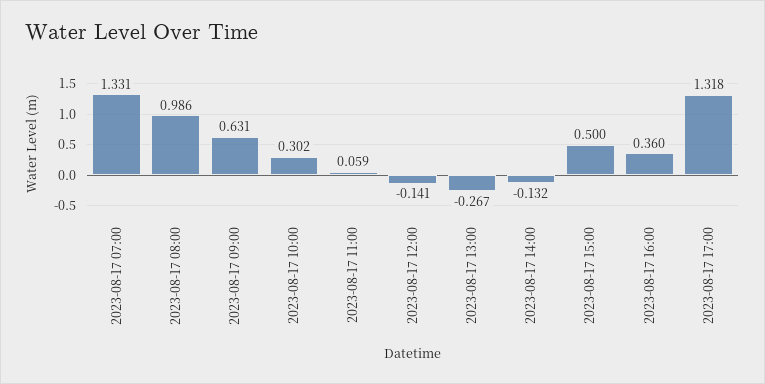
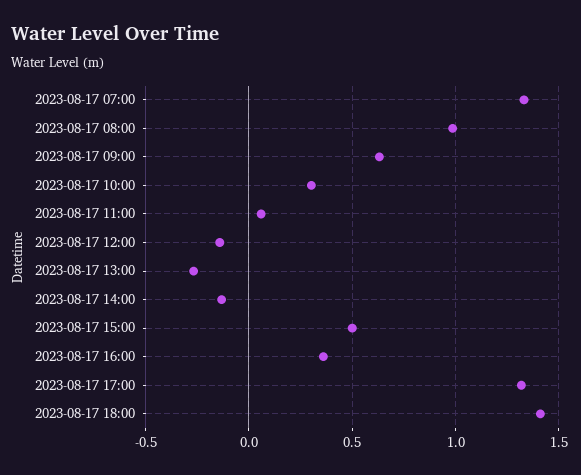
2023-08-17 18:00: none -> 1.4

